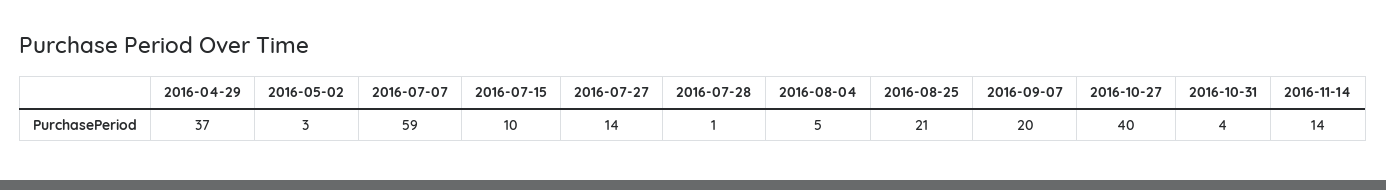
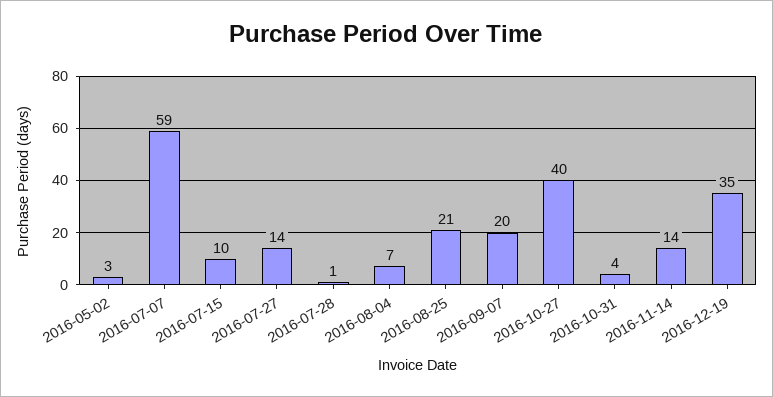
2016-04-29: 37 -> none
2016-08-04: 5 -> 7
2016-12-19: none -> 35

